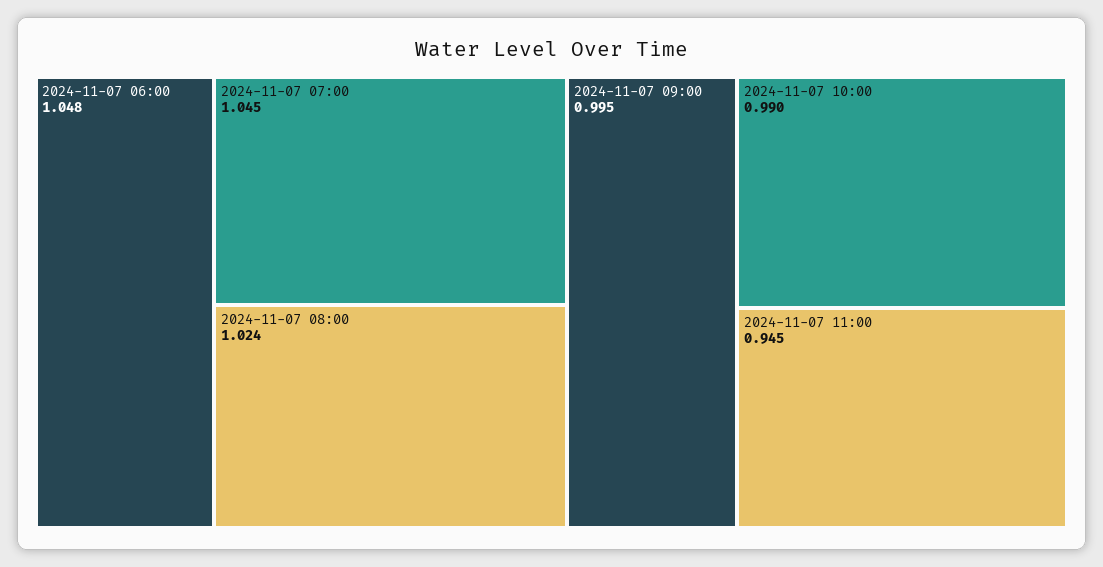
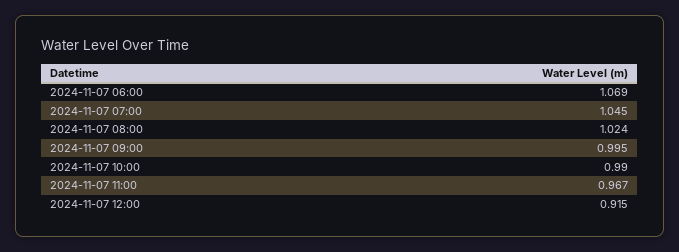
2024-11-07 06:00: 1.048 -> 1.069
2024-11-07 11:00: 0.945 -> 0.967
2024-11-07 12:00: none -> 0.915

